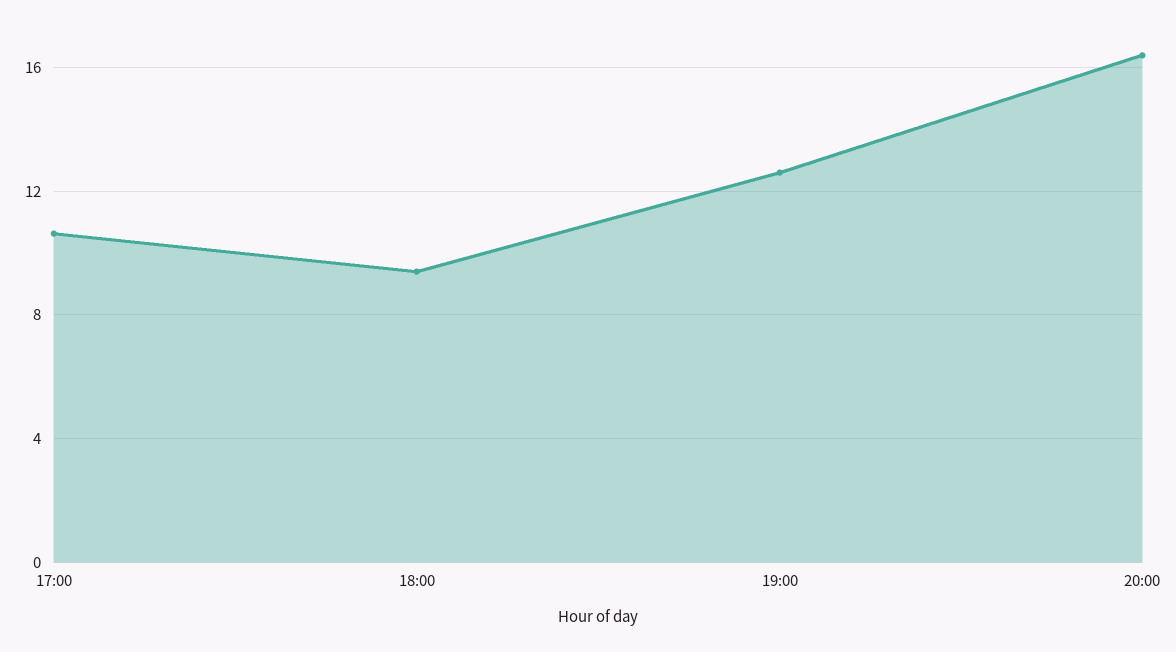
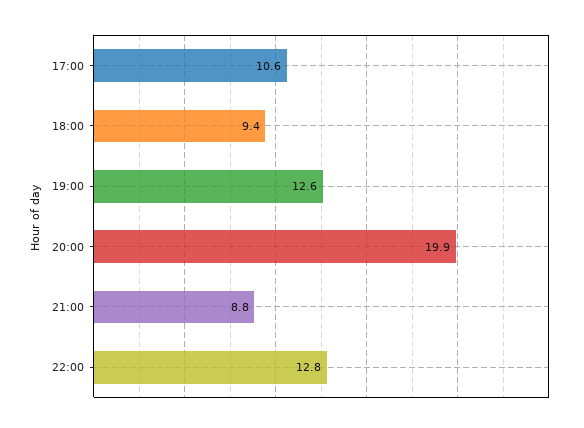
20:00: 16.5 -> 19.9
21:00: none -> 8.8
22:00: none -> 12.8

